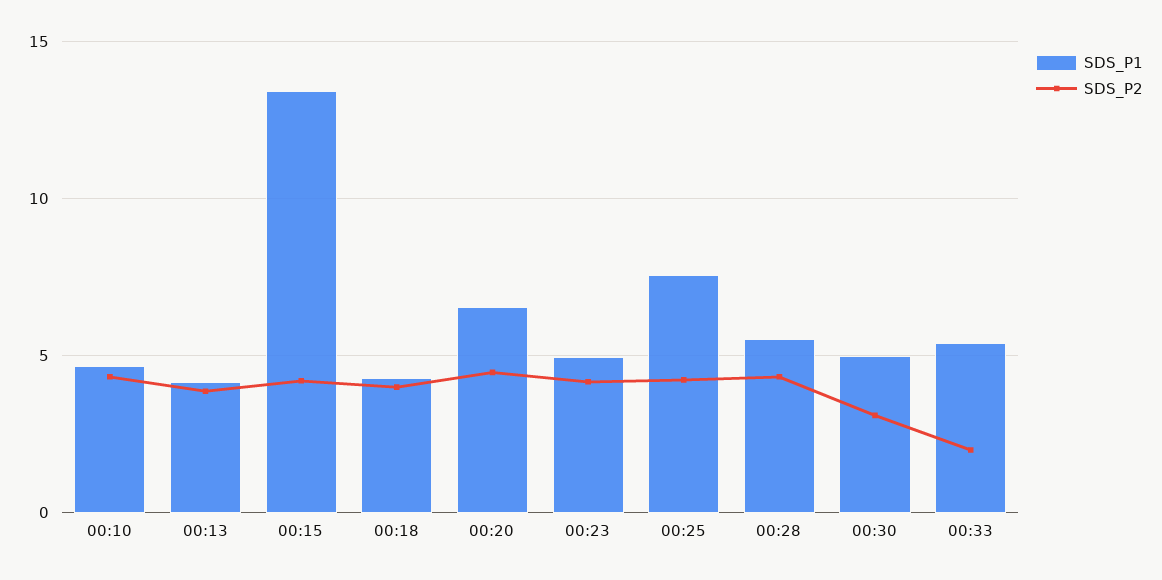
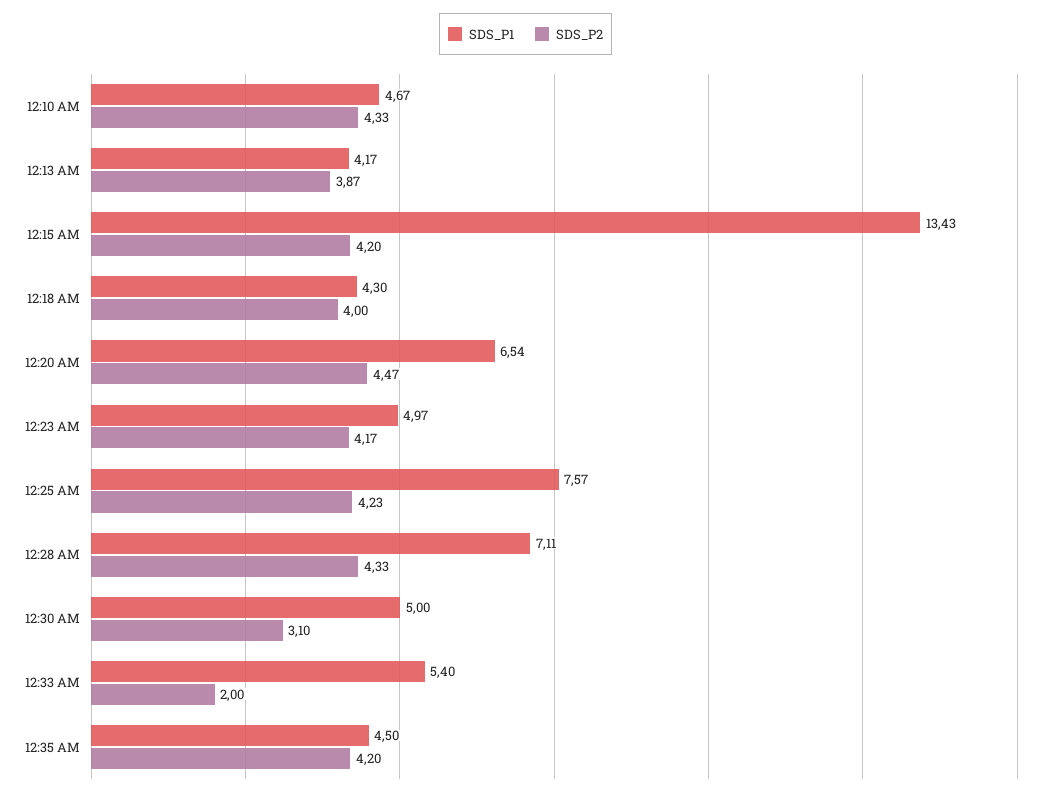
SDS_P1, 00:28: 5.5 -> 7.11
SDS_P1, 12:35 AM: none -> 4.5
SDS_P2, 12:35 AM: none -> 4.2

